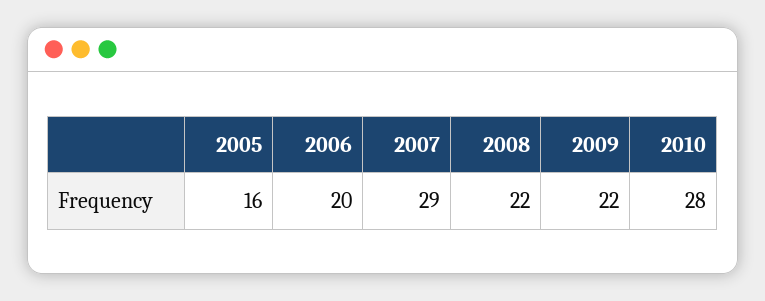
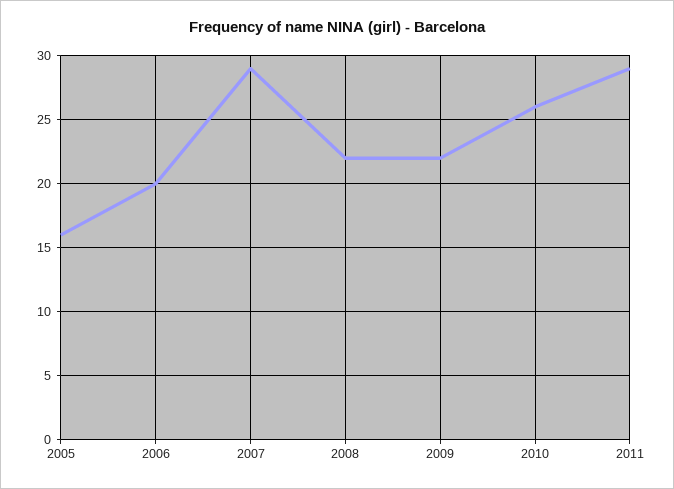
2010: 28 -> 26
2011: none -> 29

